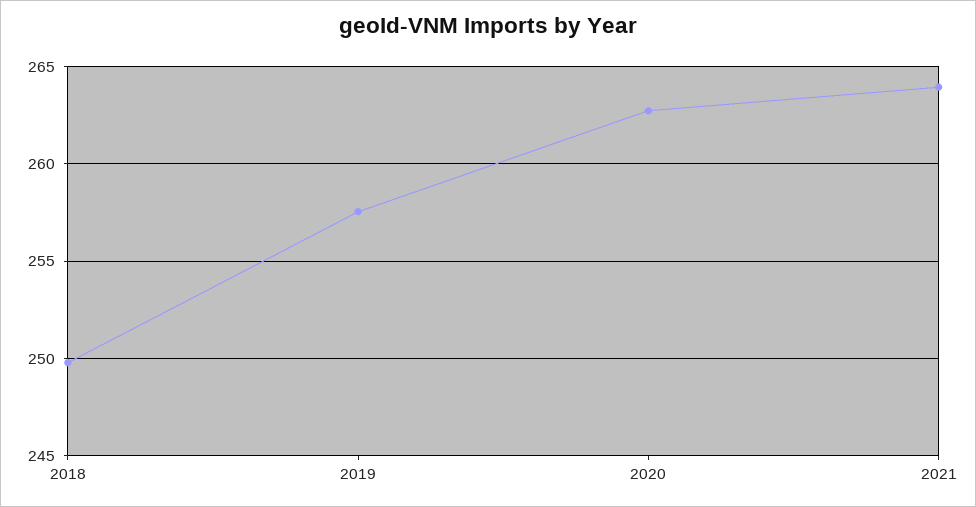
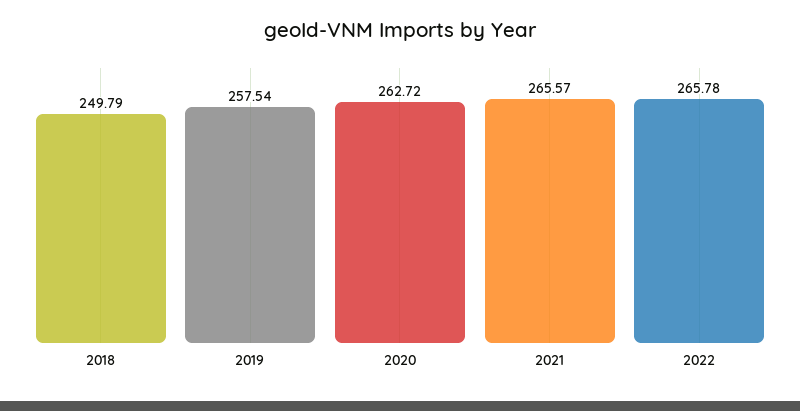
2021: 264 -> 265.57
2022: none -> 265.78

